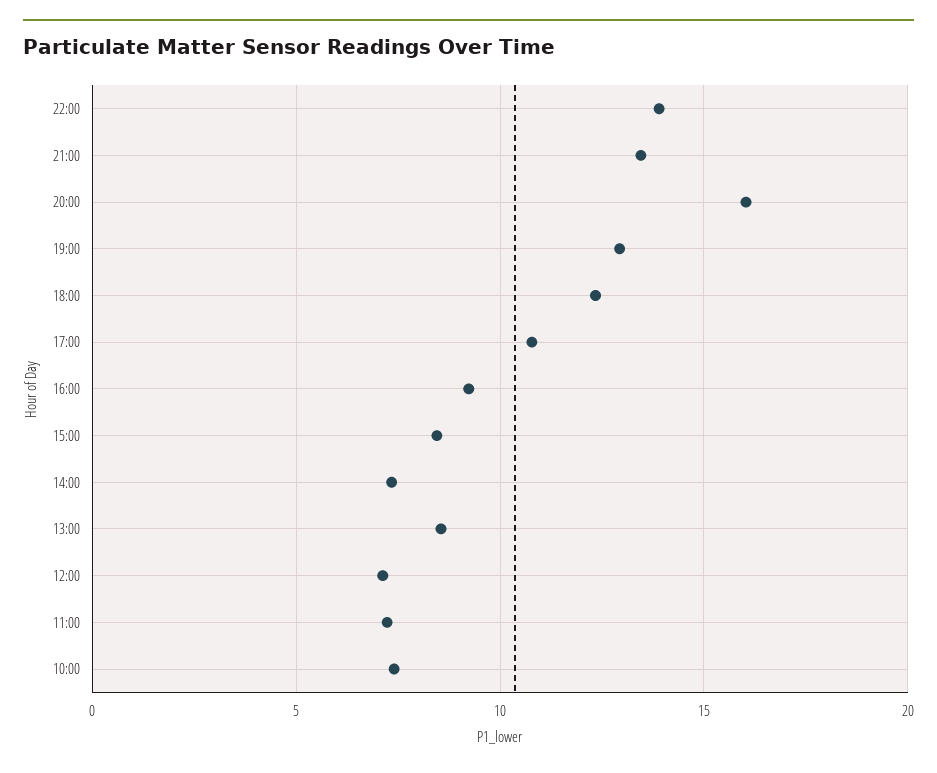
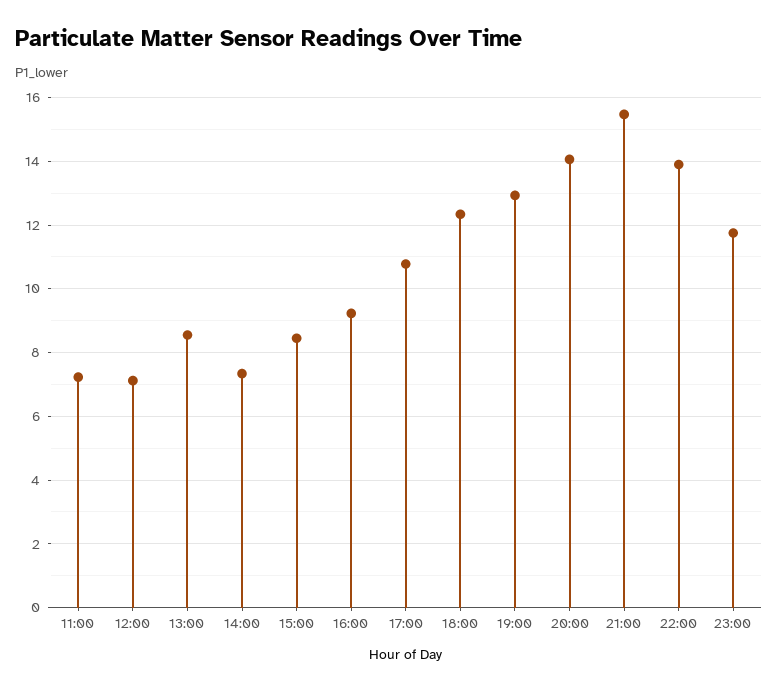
21:00: 13.5 -> 15.4
20:00: 16 -> 14
10:00: 7.5 -> none
23:00: none -> 11.8

